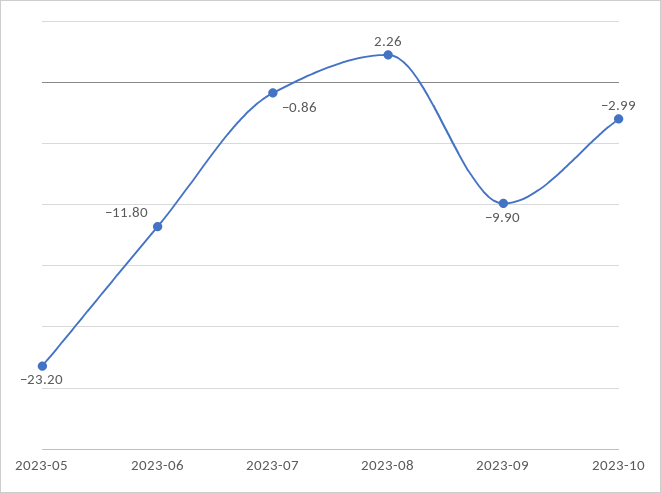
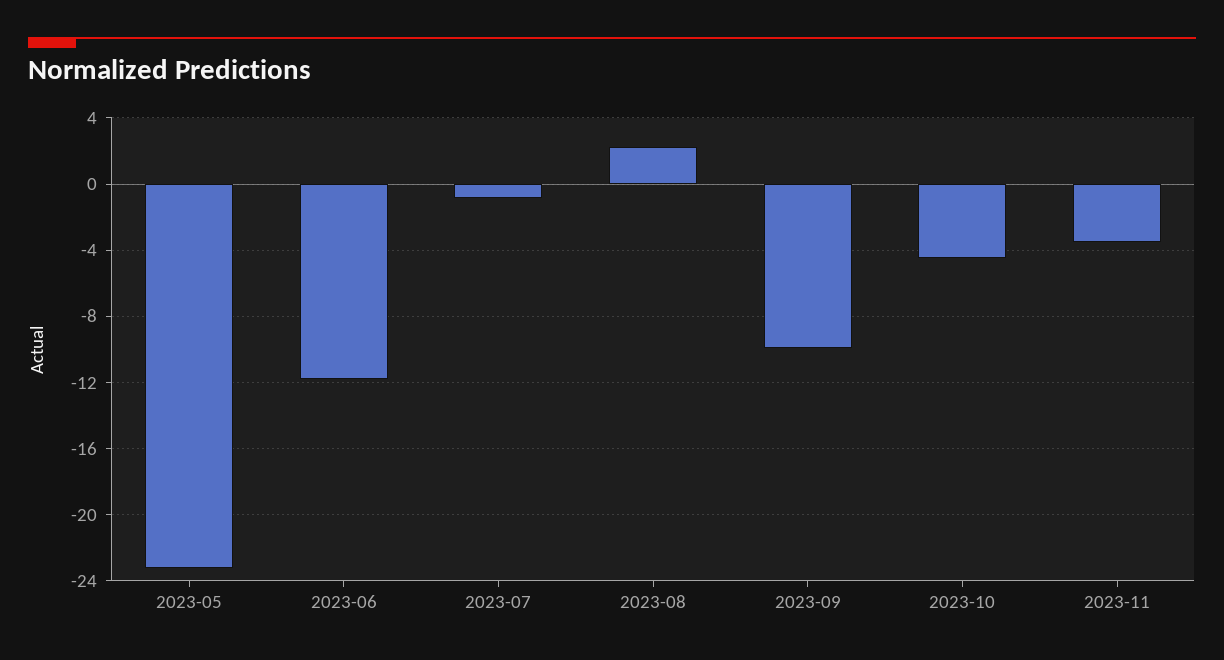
2023-10: -2.99 -> -4.5
2023-11: none -> -3.5

